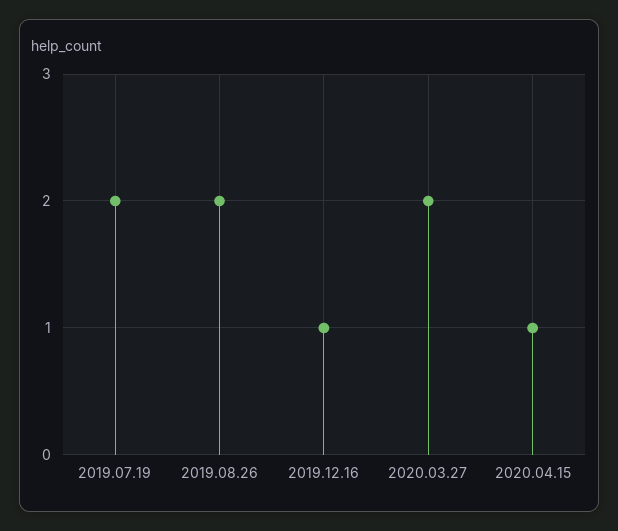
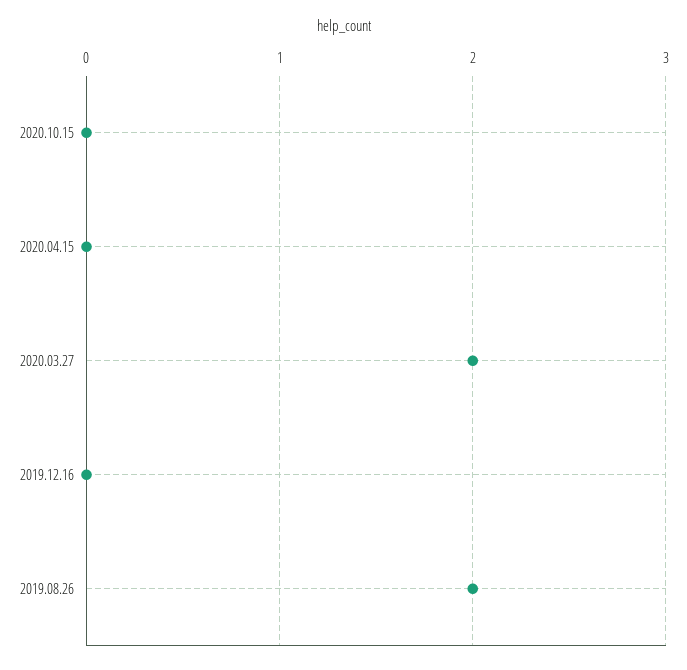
2019.07.19: 2 -> none
2019.12.16: 1 -> 0
2020.04.15: 1 -> 0
2020.10.15: none -> 0

